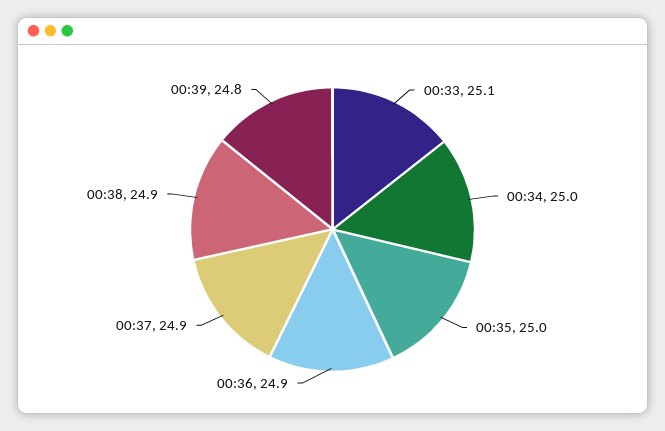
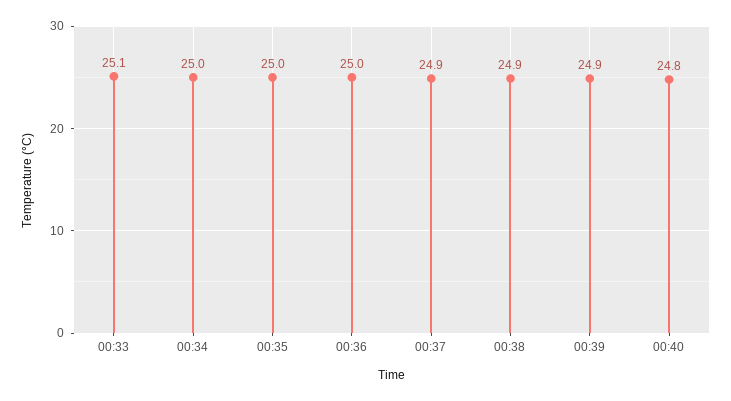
00:36: 24.9 -> 25
00:39: 24.8 -> 24.9
00:40: none -> 24.8

